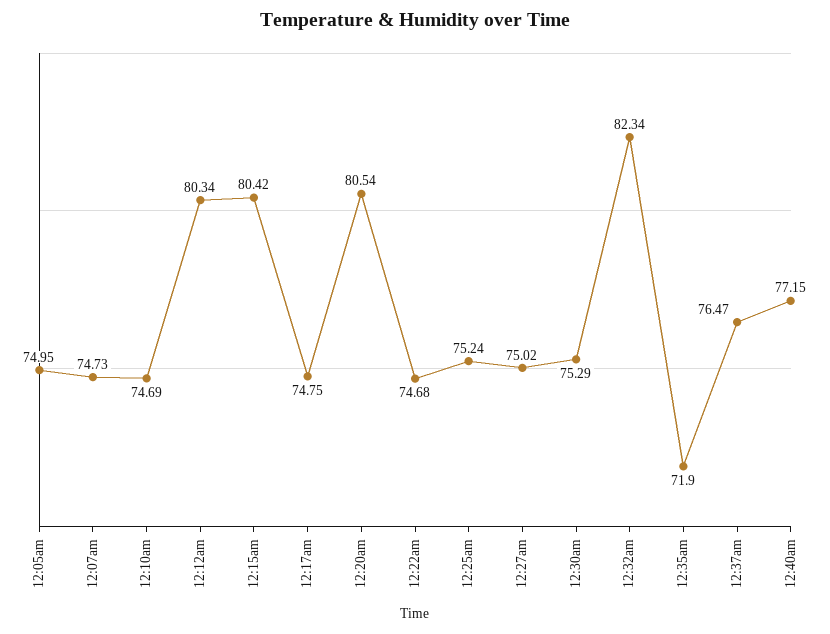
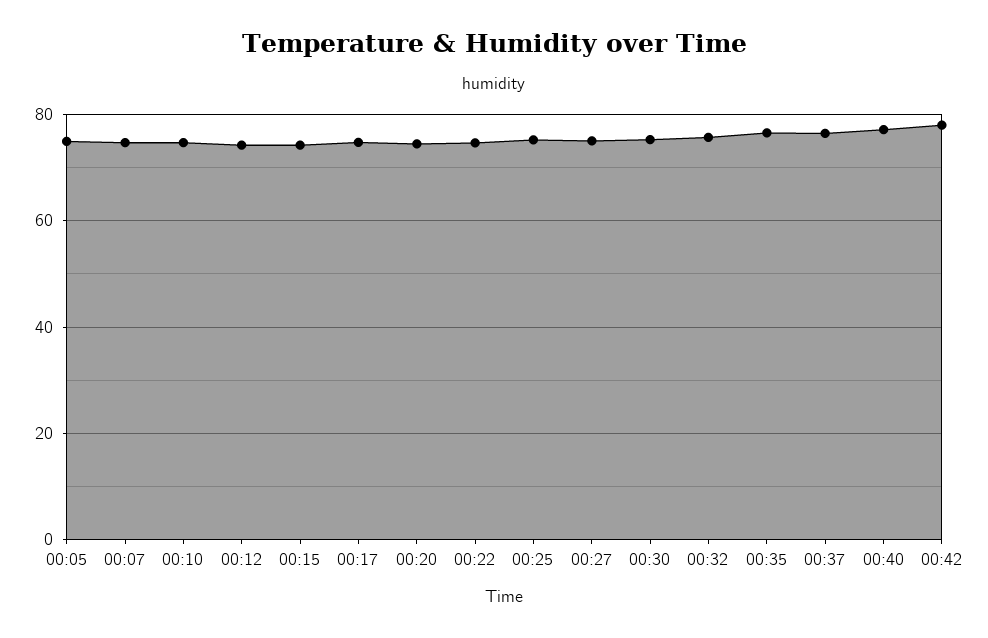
12:12am: 80.34 -> 74
12:15am: 80.42 -> 74
12:20am: 80.54 -> 74
12:32am: 82.34 -> 76
12:35am: 71.9 -> 76
00:42: none -> 78

